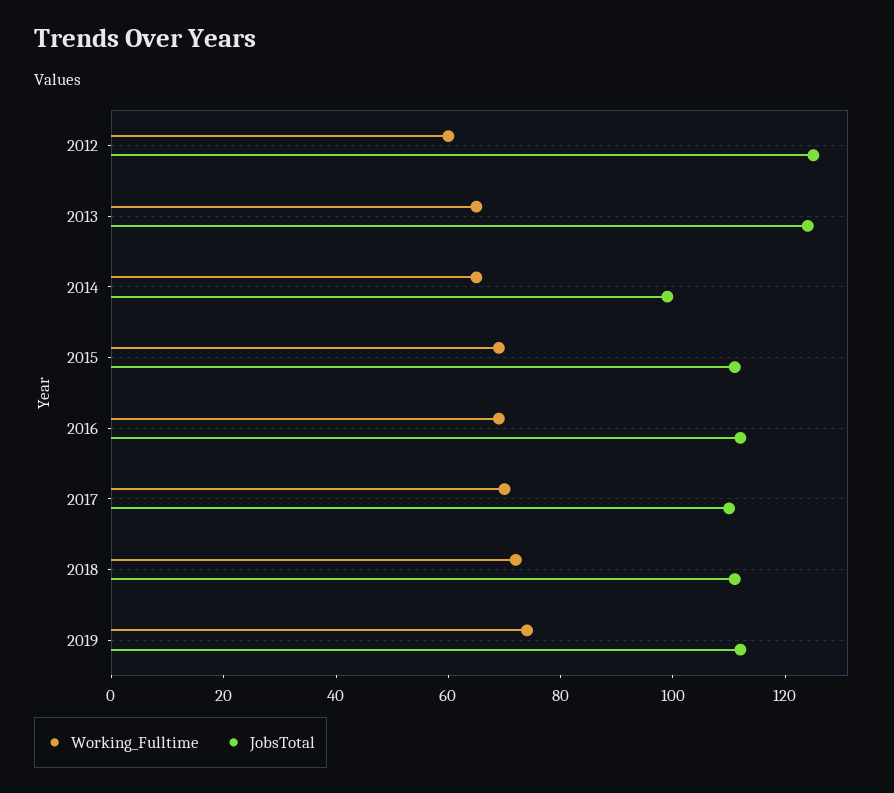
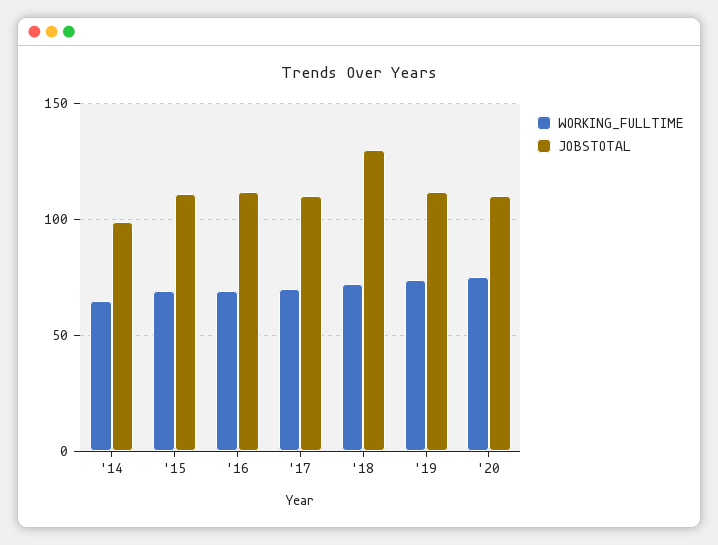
Working_Fulltime, 2012: 60 -> none
JobsTotal, 2012: 125 -> none
Working_Fulltime, 2013: 65 -> none
JobsTotal, 2013: 125 -> none
JobsTotal, 2018: 110 -> 130
Working_Fulltime, '20: none -> 75
JobsTotal, '20: none -> 110

